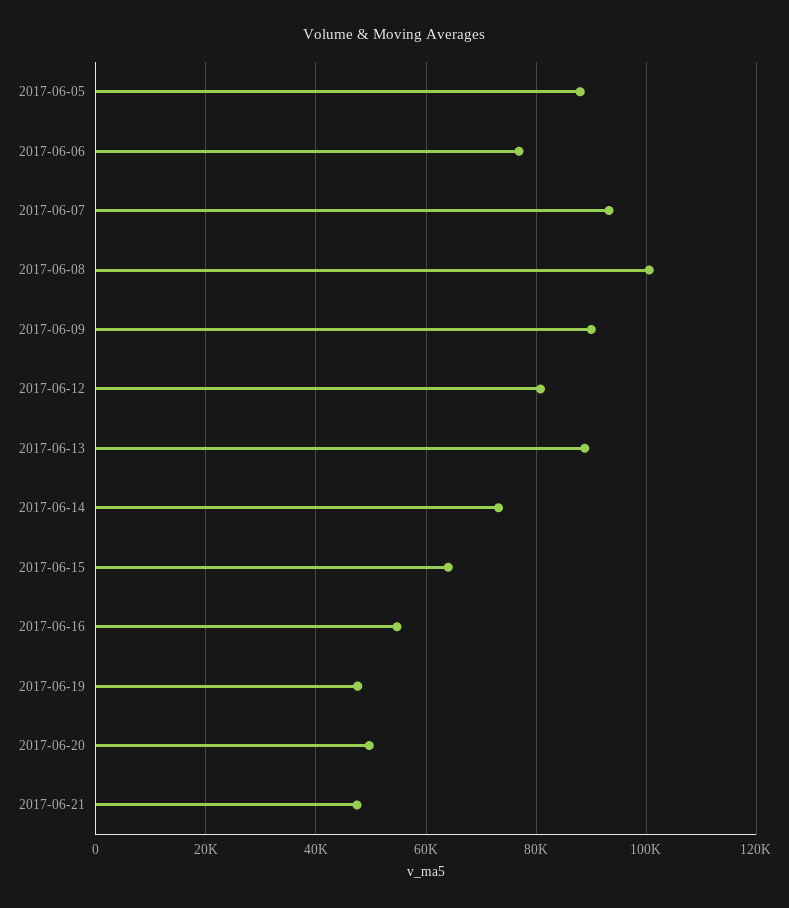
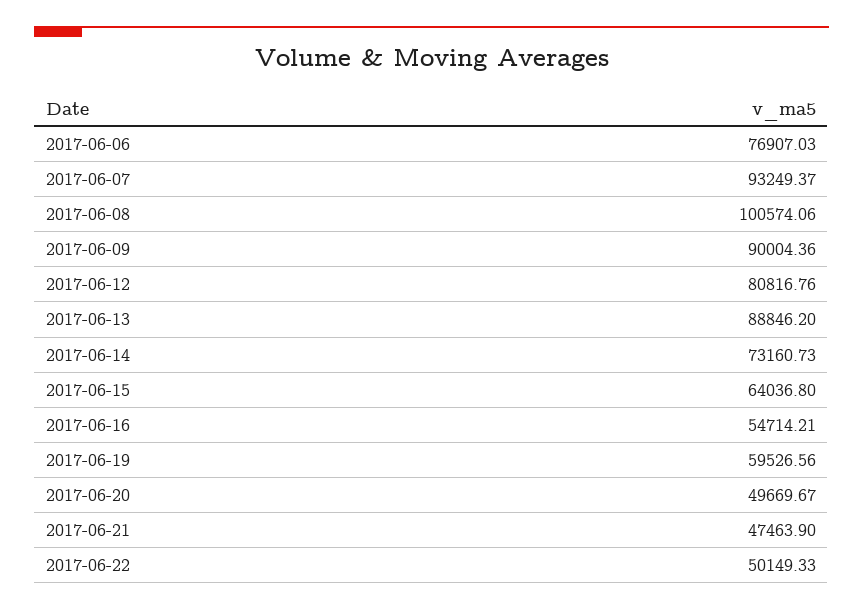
2017-06-05: 88000 -> none
2017-06-19: 48000 -> 59526.56
2017-06-22: none -> 50149.33

